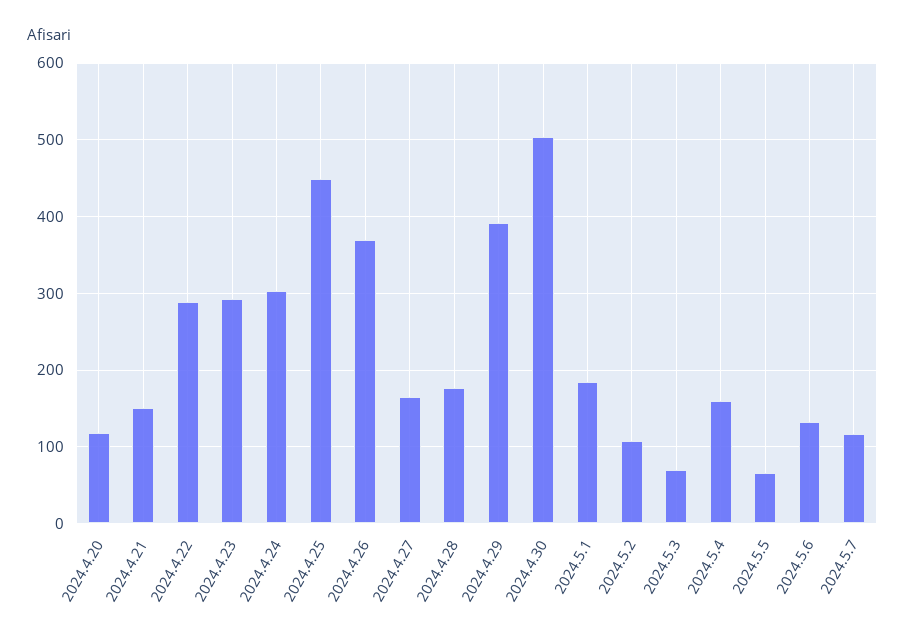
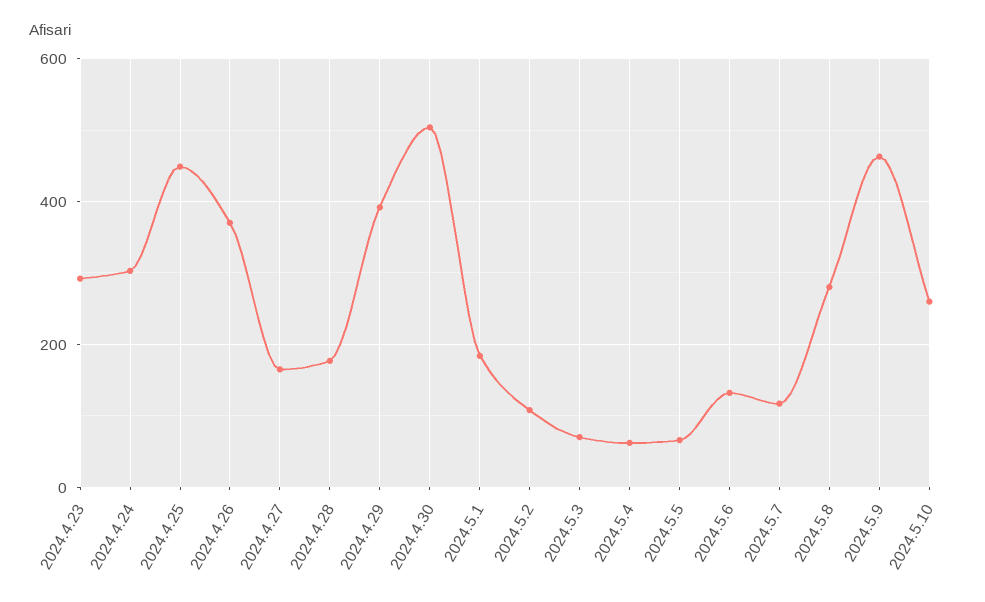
2024.4.20: 120 -> none
2024.4.21: 150 -> none
2024.4.22: 290 -> none
2024.5.4: 160 -> 60
2024.5.8: none -> 280
2024.5.9: none -> 460
2024.5.10: none -> 260

